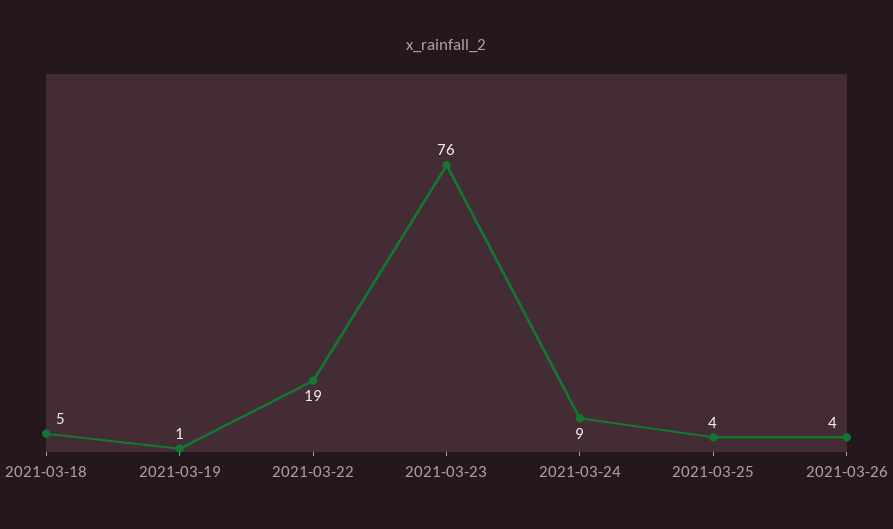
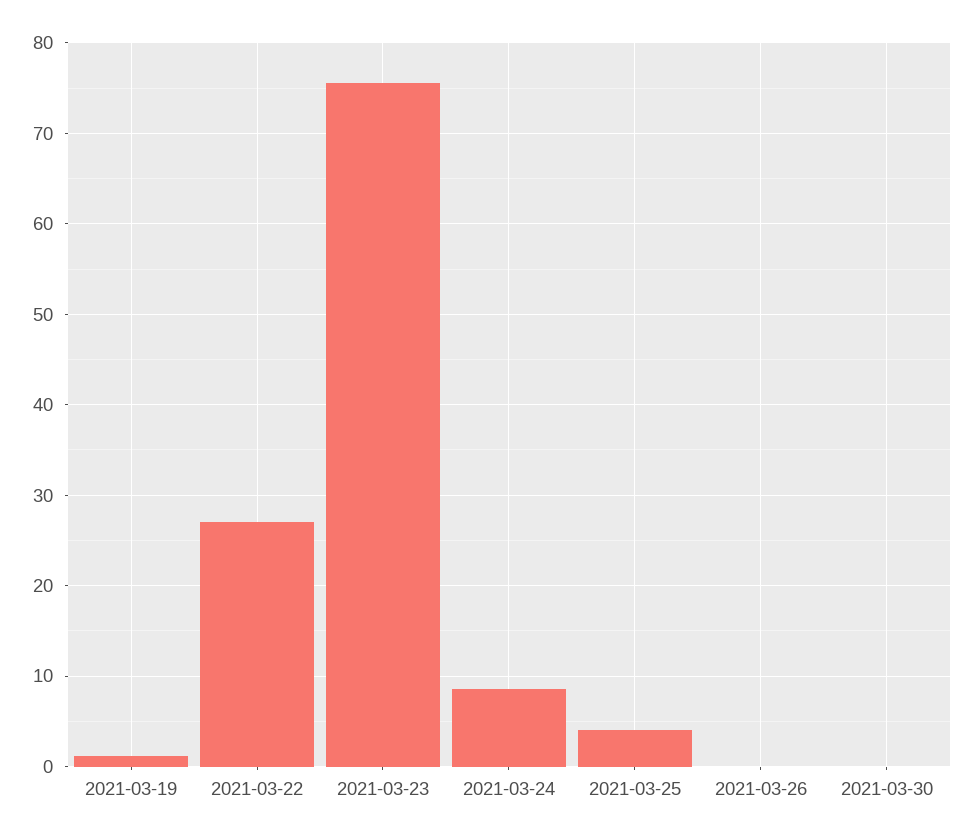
2021-03-18: 5 -> none
2021-03-22: 19 -> 27
2021-03-26: 4 -> 0
2021-03-30: none -> 0

